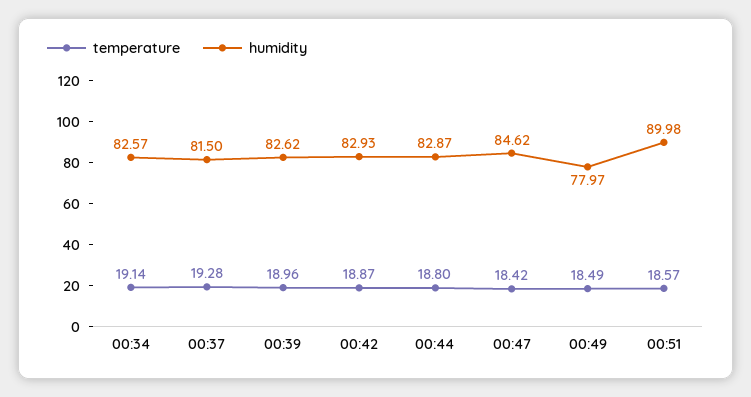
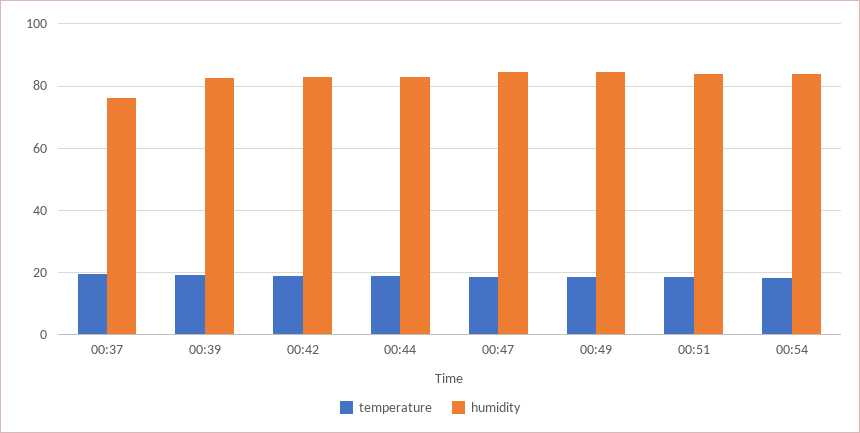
temperature, 00:34: 19.14 -> none
humidity, 00:34: 82.57 -> none
humidity, 00:37: 81.5 -> 76
humidity, 00:49: 77.97 -> 84
humidity, 00:51: 89.98 -> 84
temperature, 00:54: none -> 18
humidity, 00:54: none -> 84

